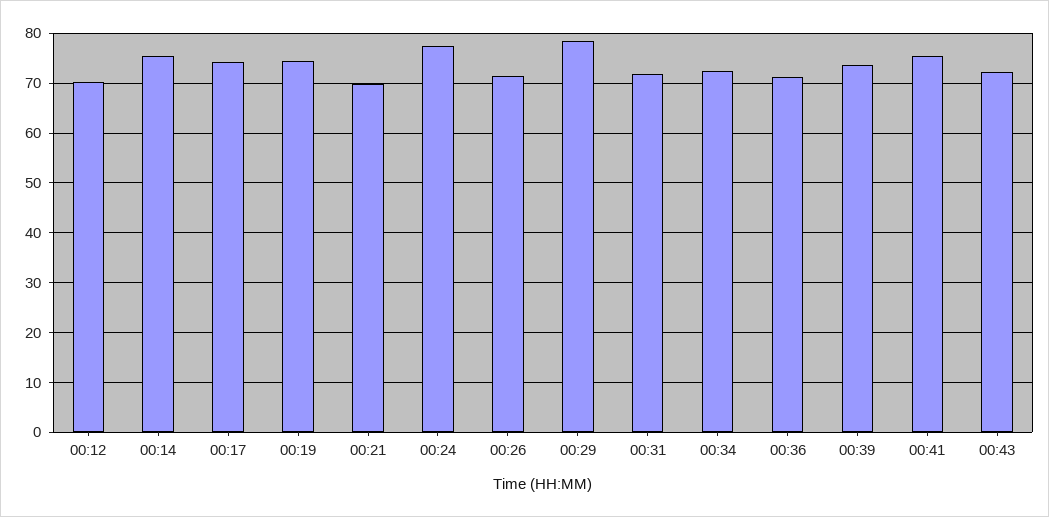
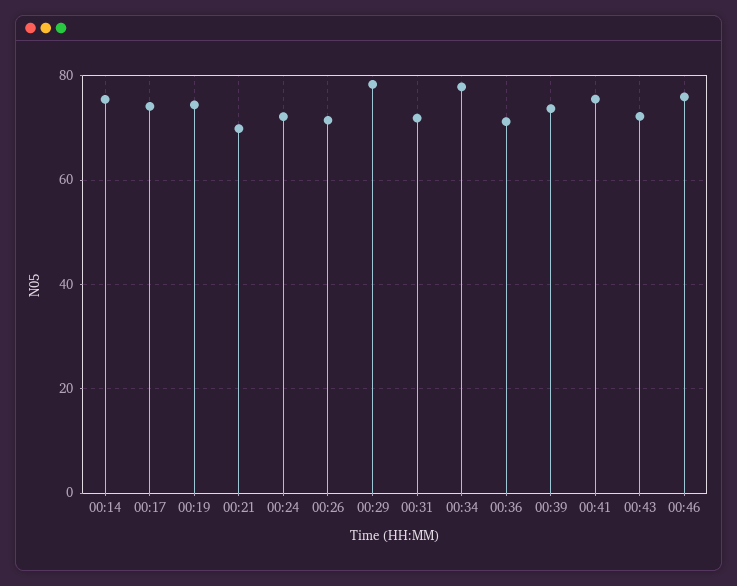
00:12: 70 -> none
00:24: 78 -> 72
00:34: 72 -> 78
00:46: none -> 76

